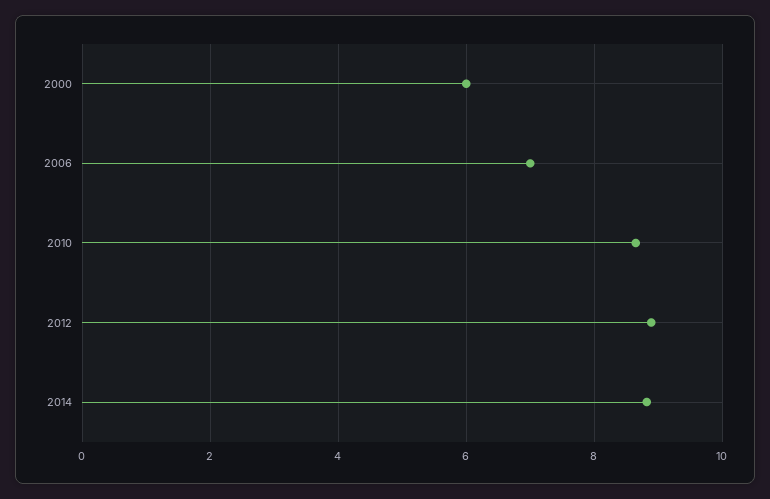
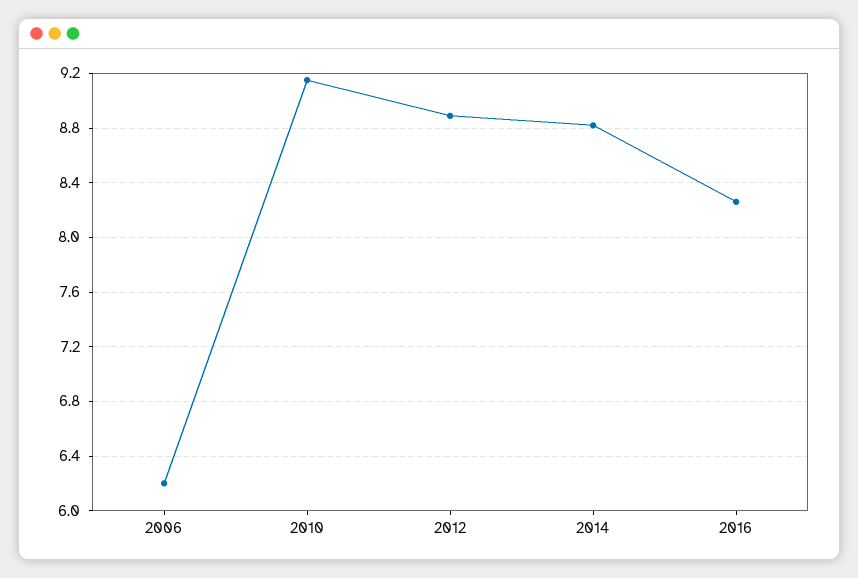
2000: 6 -> none
2006: 7 -> 6.2
2010: 8.6 -> 9.15
2016: none -> 8.25

